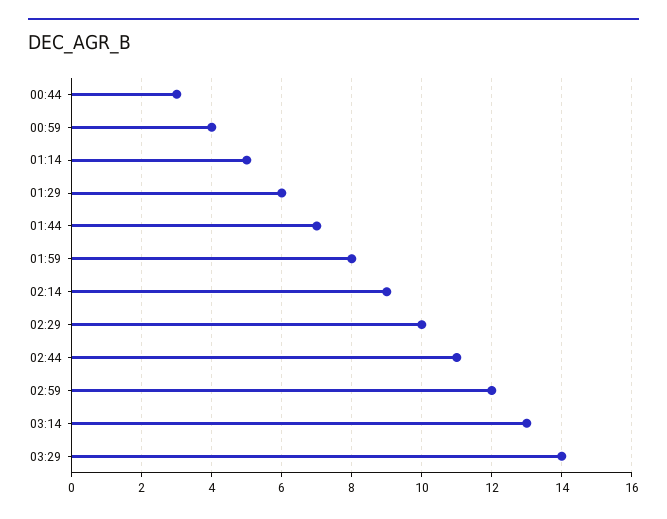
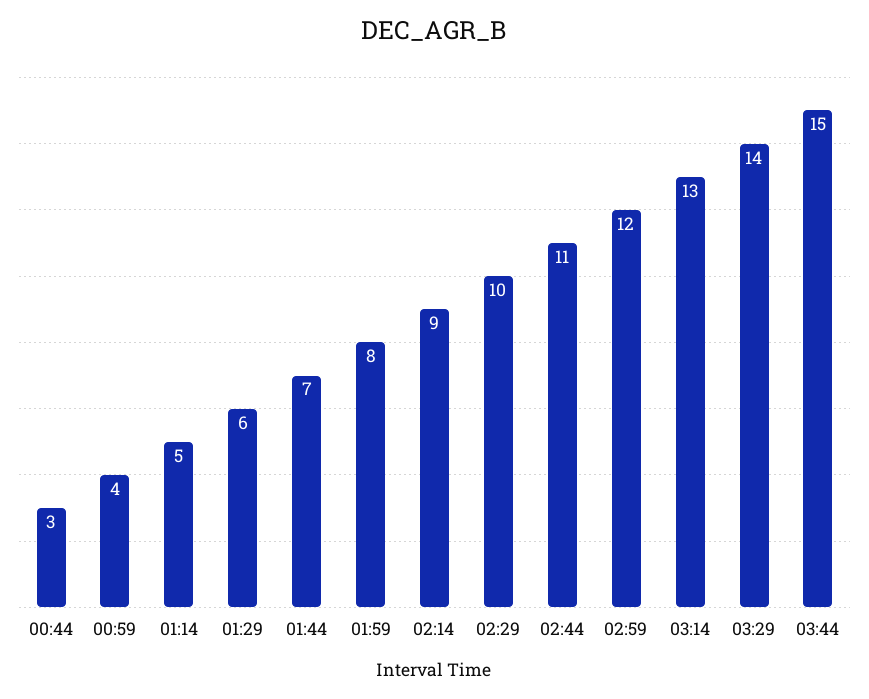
03:44: none -> 15

